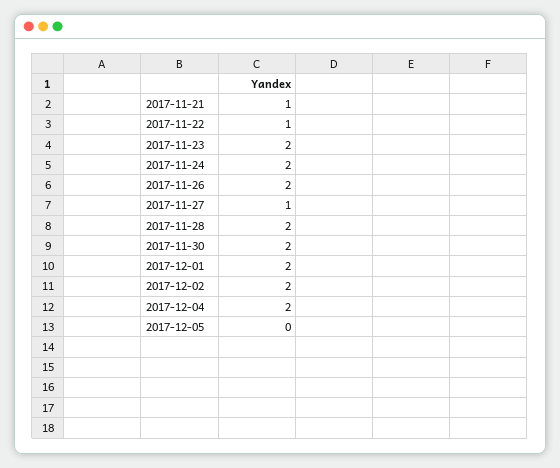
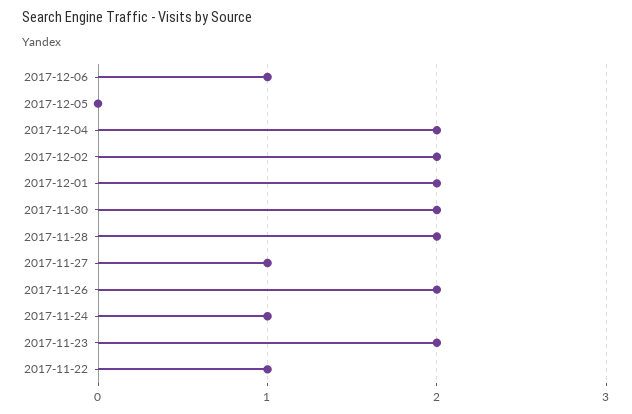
2017-11-21: 1 -> none
2017-11-24: 2 -> 1
2017-12-06: none -> 1

